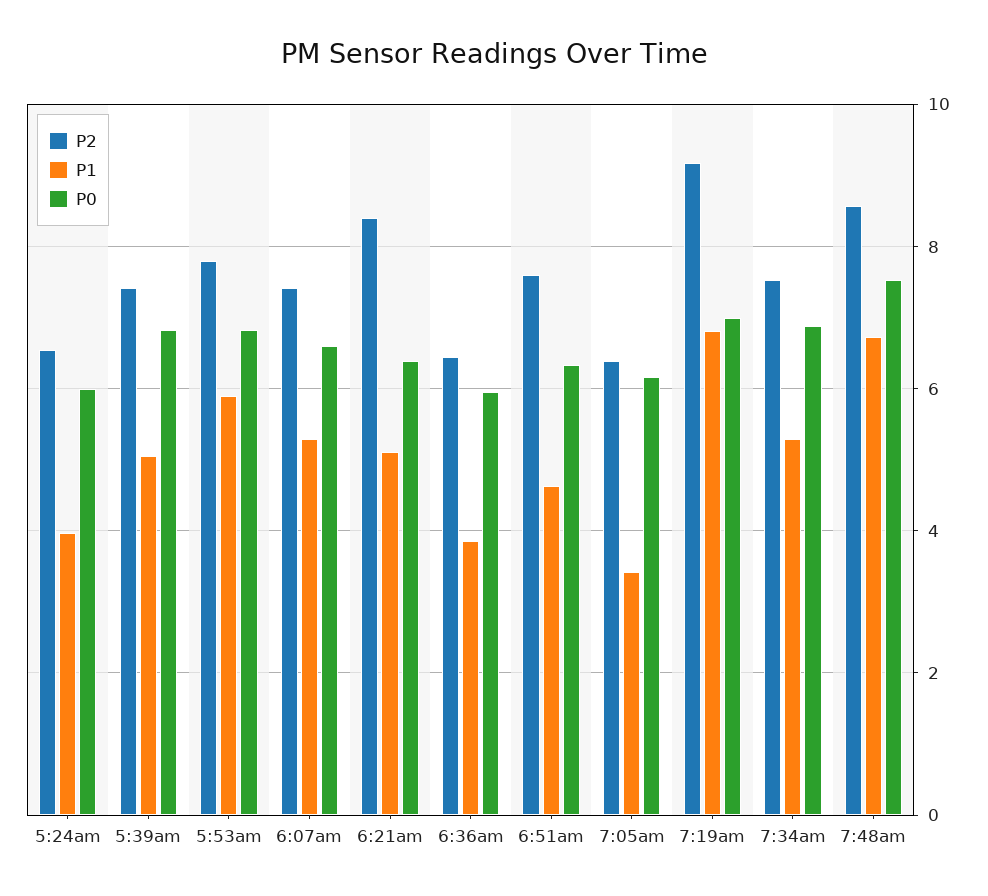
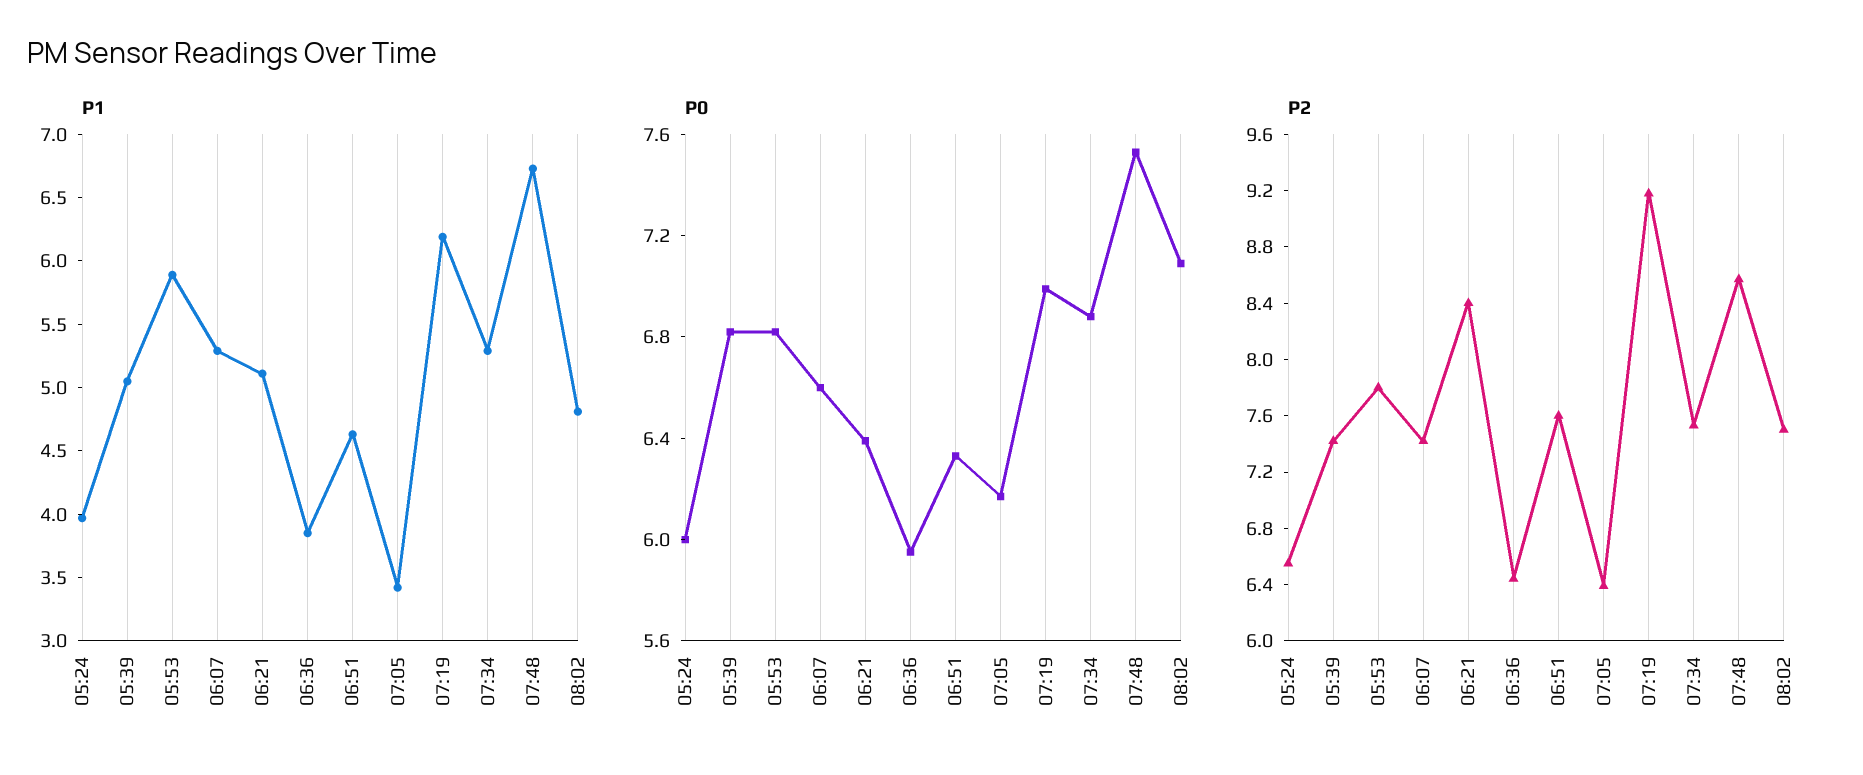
P1, 7:19am: 6.8 -> 6.2
P1, 08:02: none -> 4.8
P0, 08:02: none -> 7.1
P2, 08:02: none -> 7.5

